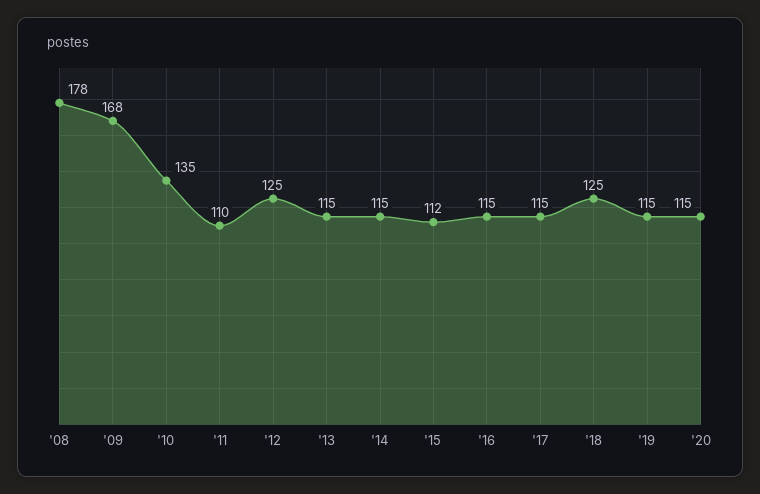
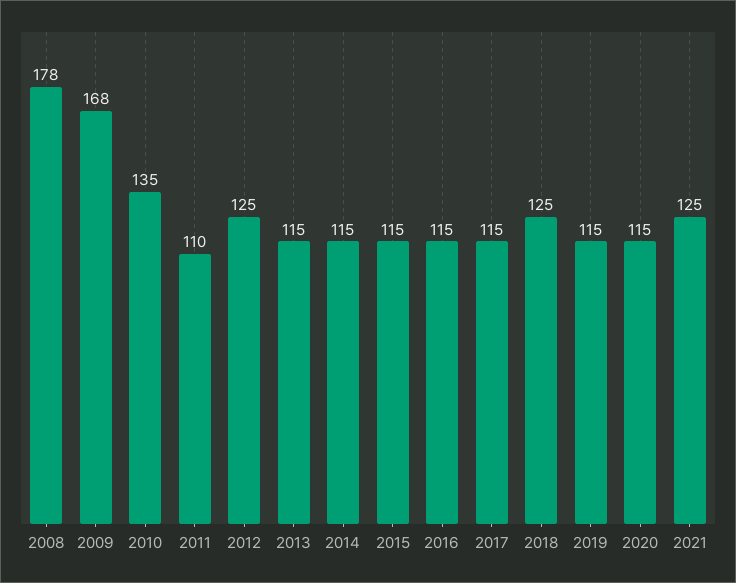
'15: 112 -> 115
2021: none -> 125

